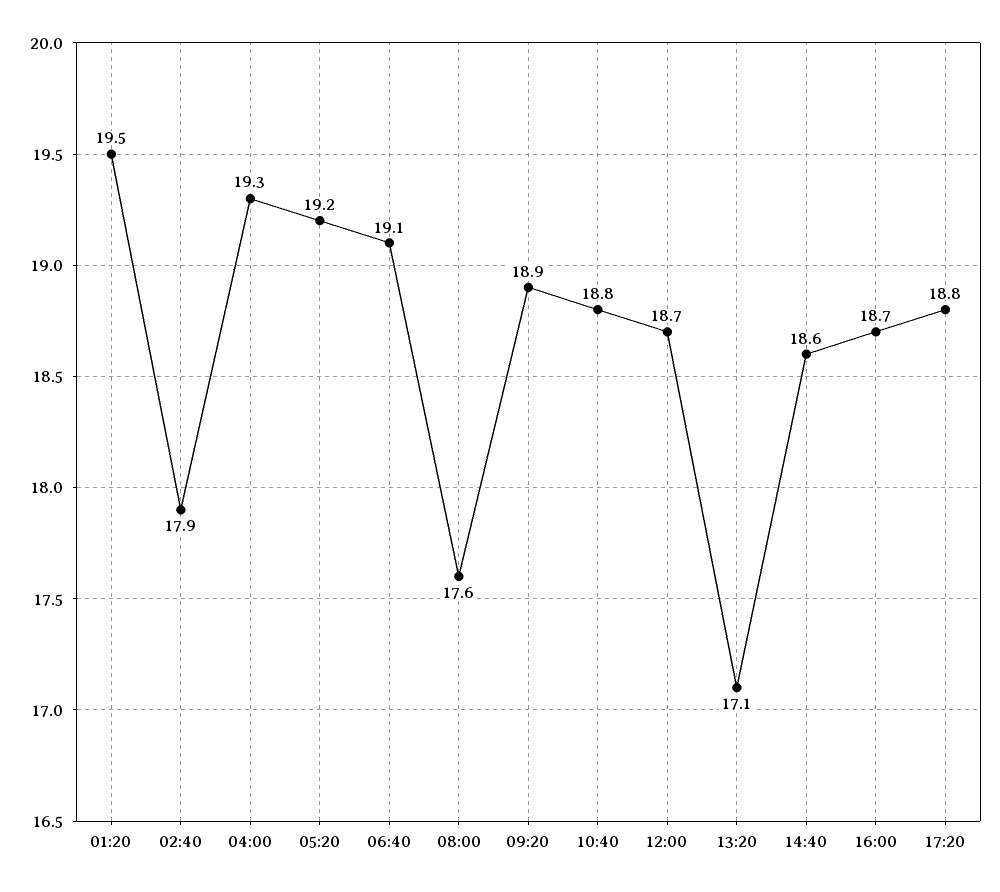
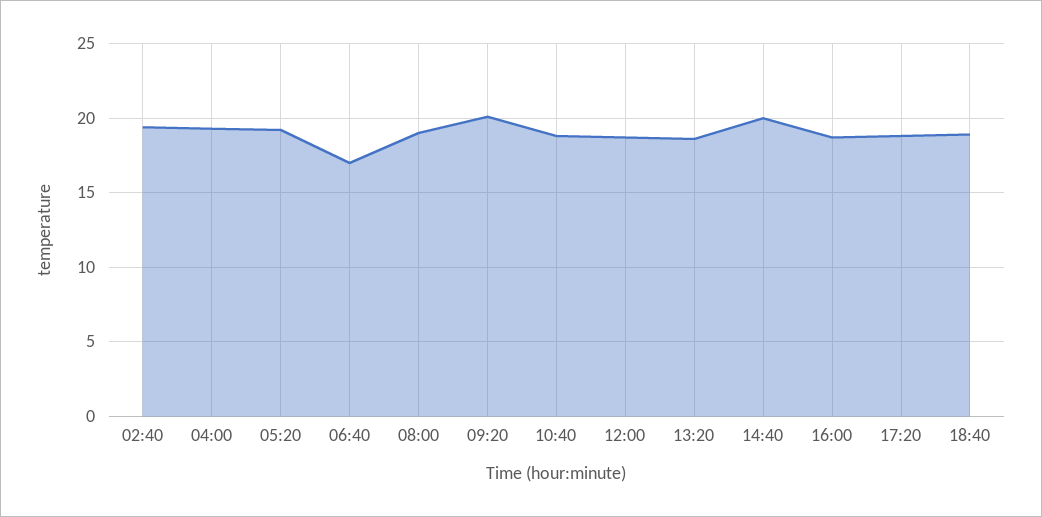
01:20: 19.5 -> none
02:40: 17.9 -> 19.5
06:40: 19.1 -> 17
08:00: 17.6 -> 19
09:20: 18.9 -> 20
13:20: 17.1 -> 18.5
14:40: 18.6 -> 20
18:40: none -> 19

